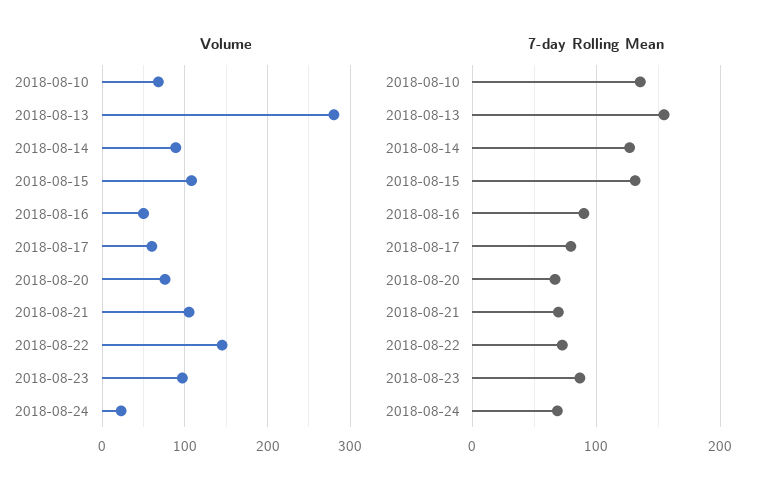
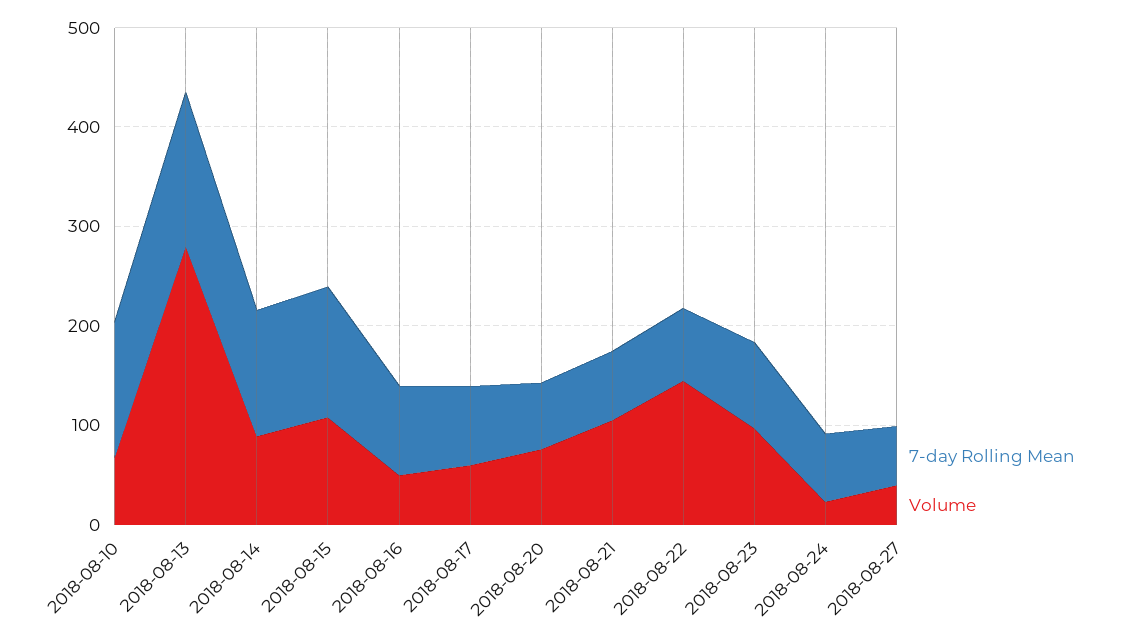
7-day Rolling Mean, 2018-08-27: none -> 60
Volume, 2018-08-27: none -> 40

